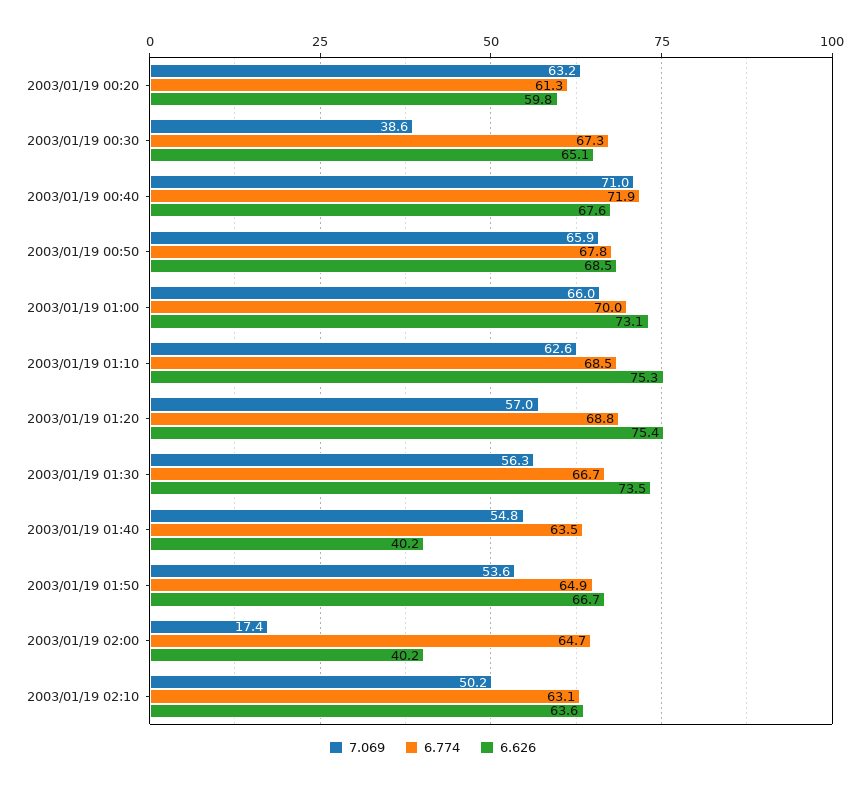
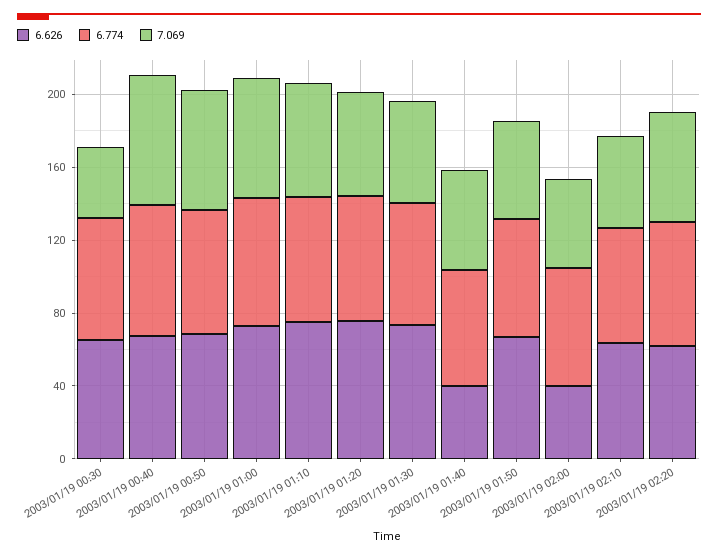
7.069, 2003/01/19 00:20: 63.2 -> none
6.774, 2003/01/19 00:20: 61.3 -> none
6.626, 2003/01/19 00:20: 59.8 -> none
7.069, 2003/01/19 02:00: 17.4 -> 50
6.626, 2003/01/19 02:20: none -> 60
6.774, 2003/01/19 02:20: none -> 70
7.069, 2003/01/19 02:20: none -> 60

